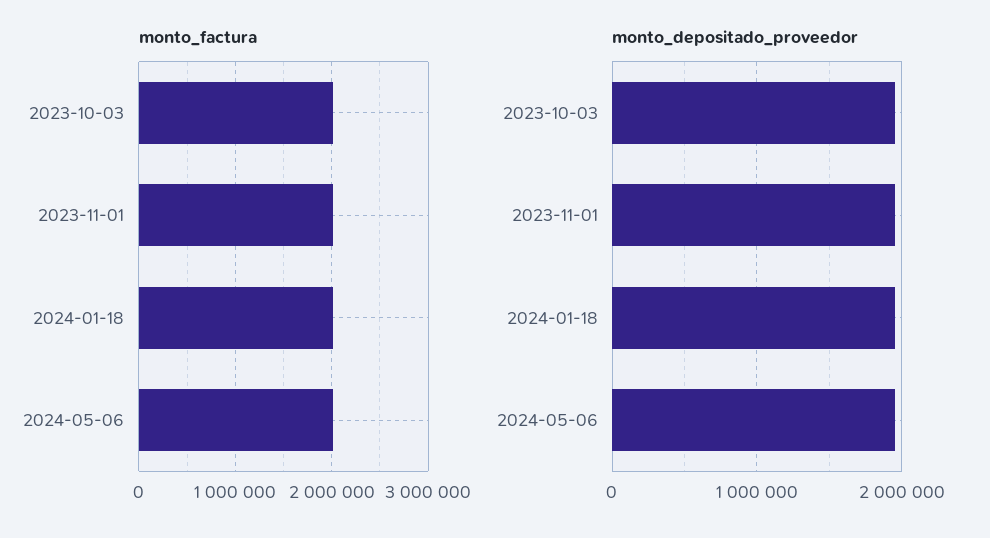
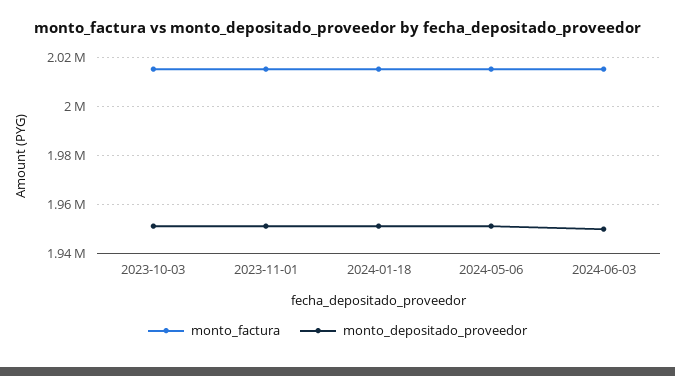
monto_factura, 2024-06-03: none -> 2015000
monto_depositado_proveedor, 2024-06-03: none -> 1950000

